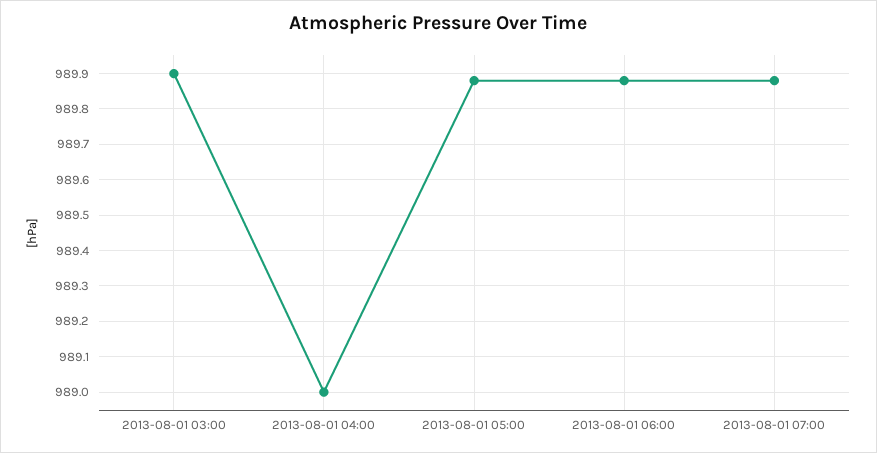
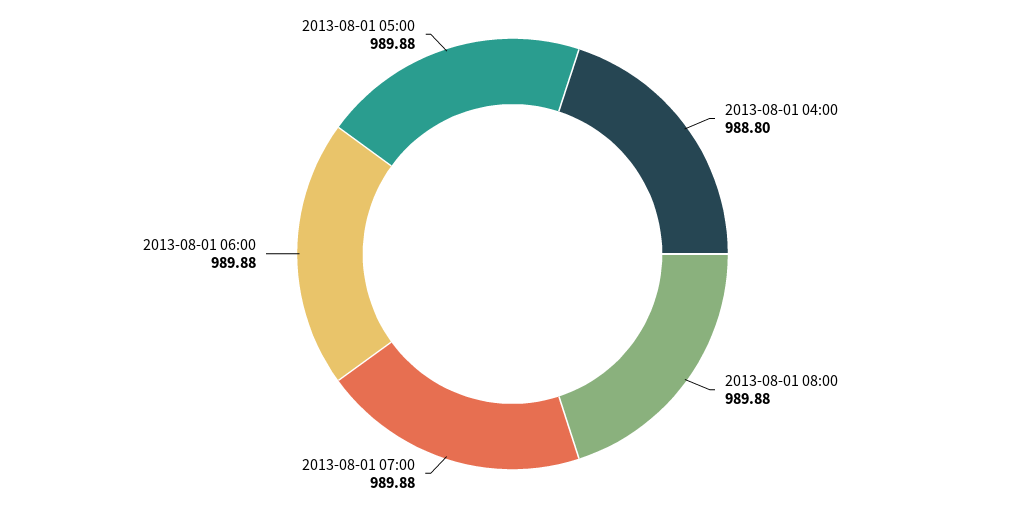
2013-08-01 03:00: 989.9 -> none
2013-08-01 04:00: 989 -> 988.8
2013-08-01 08:00: none -> 989.88

